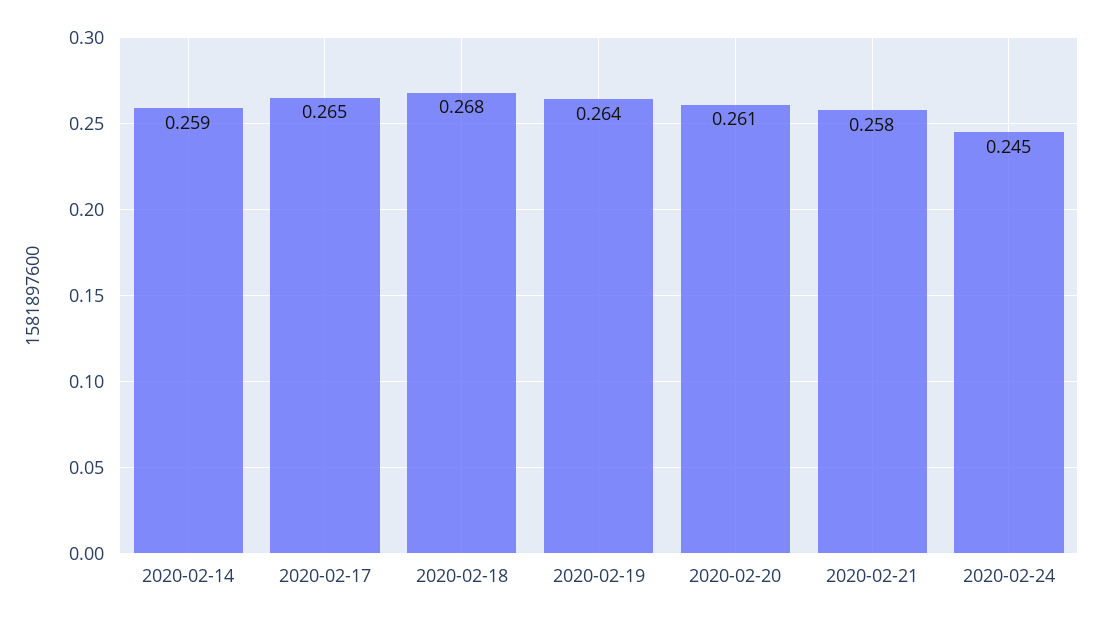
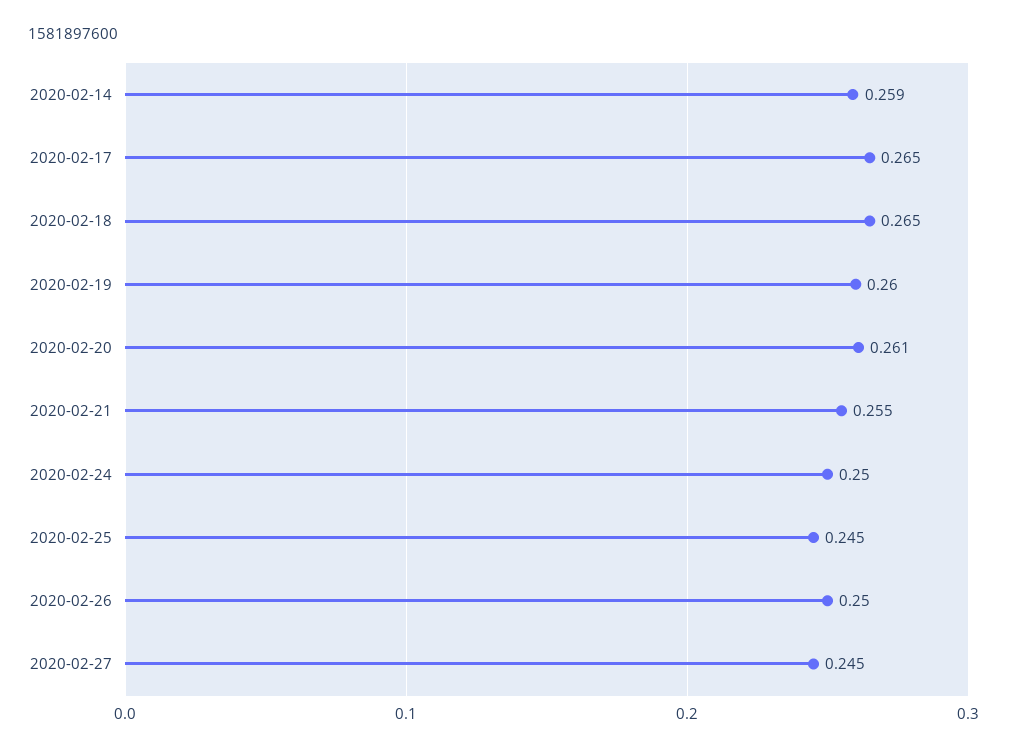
2020-02-18: 0.268 -> 0.265
2020-02-19: 0.264 -> 0.26
2020-02-21: 0.258 -> 0.255
2020-02-24: 0.245 -> 0.25
2020-02-25: none -> 0.245
2020-02-26: none -> 0.25
2020-02-27: none -> 0.245

